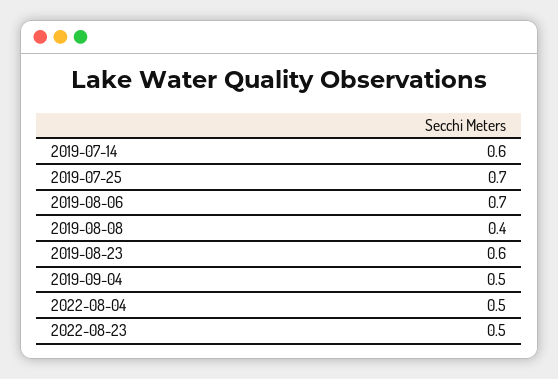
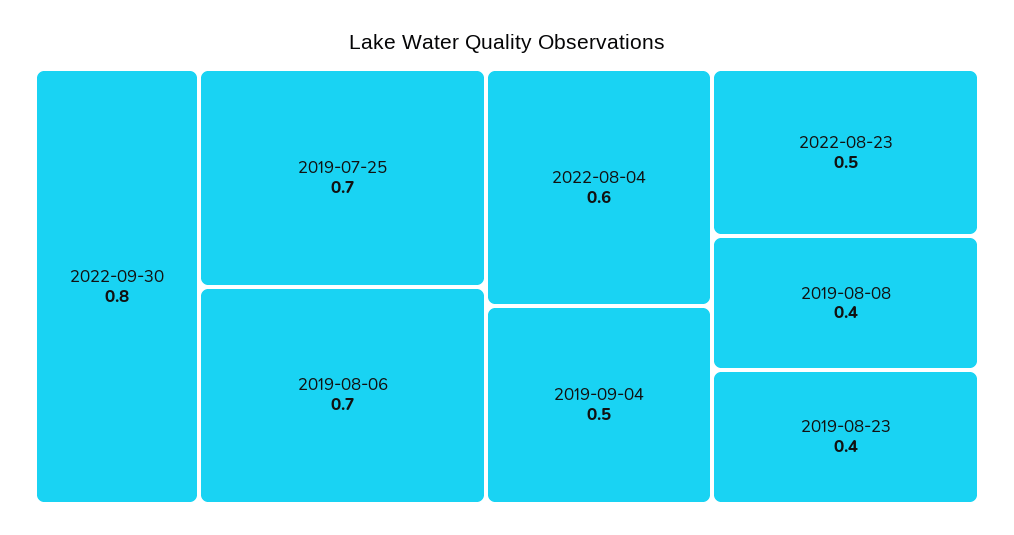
2019-07-14: 0.6 -> none
2019-08-23: 0.6 -> 0.4
2022-08-04: 0.5 -> 0.6
2022-09-30: none -> 0.8

